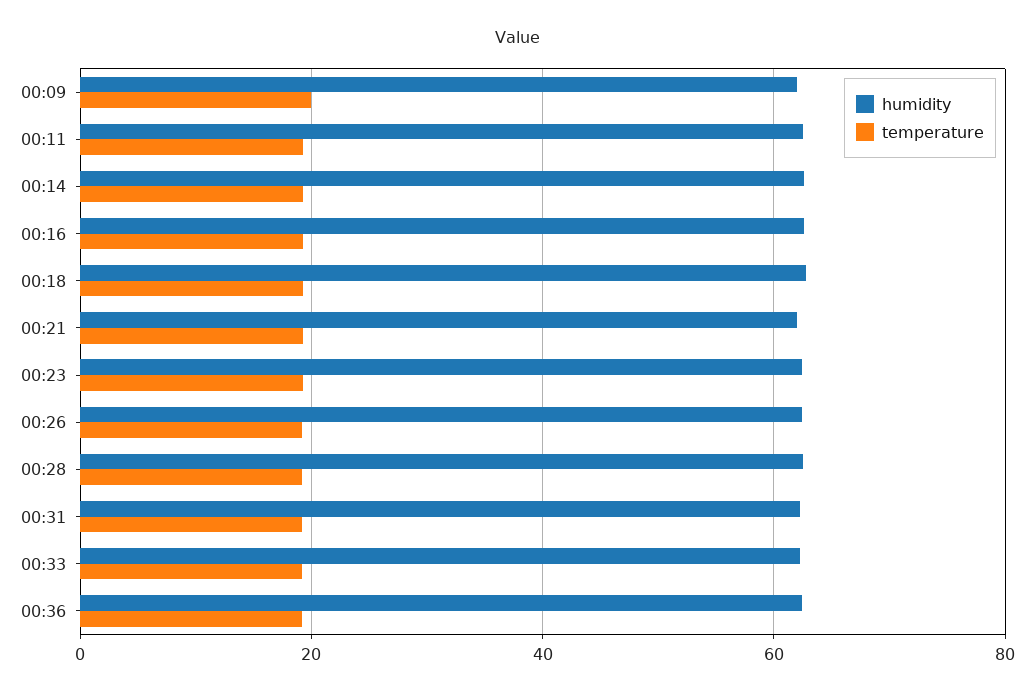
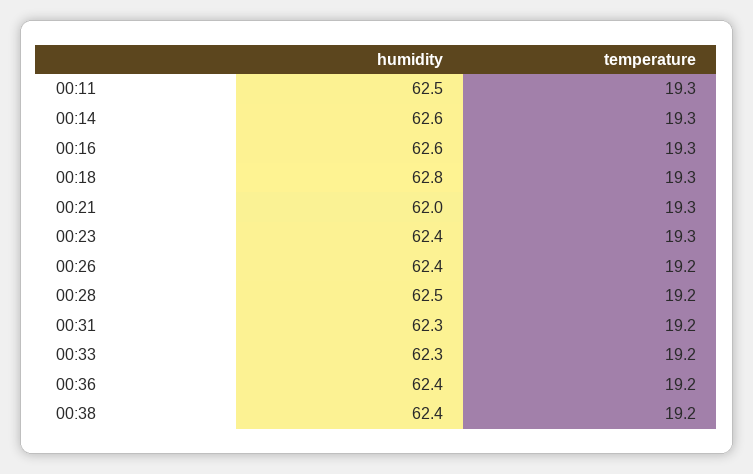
humidity, 00:09: 62 -> none
temperature, 00:09: 20 -> none
humidity, 00:38: none -> 62.4
temperature, 00:38: none -> 19.2

